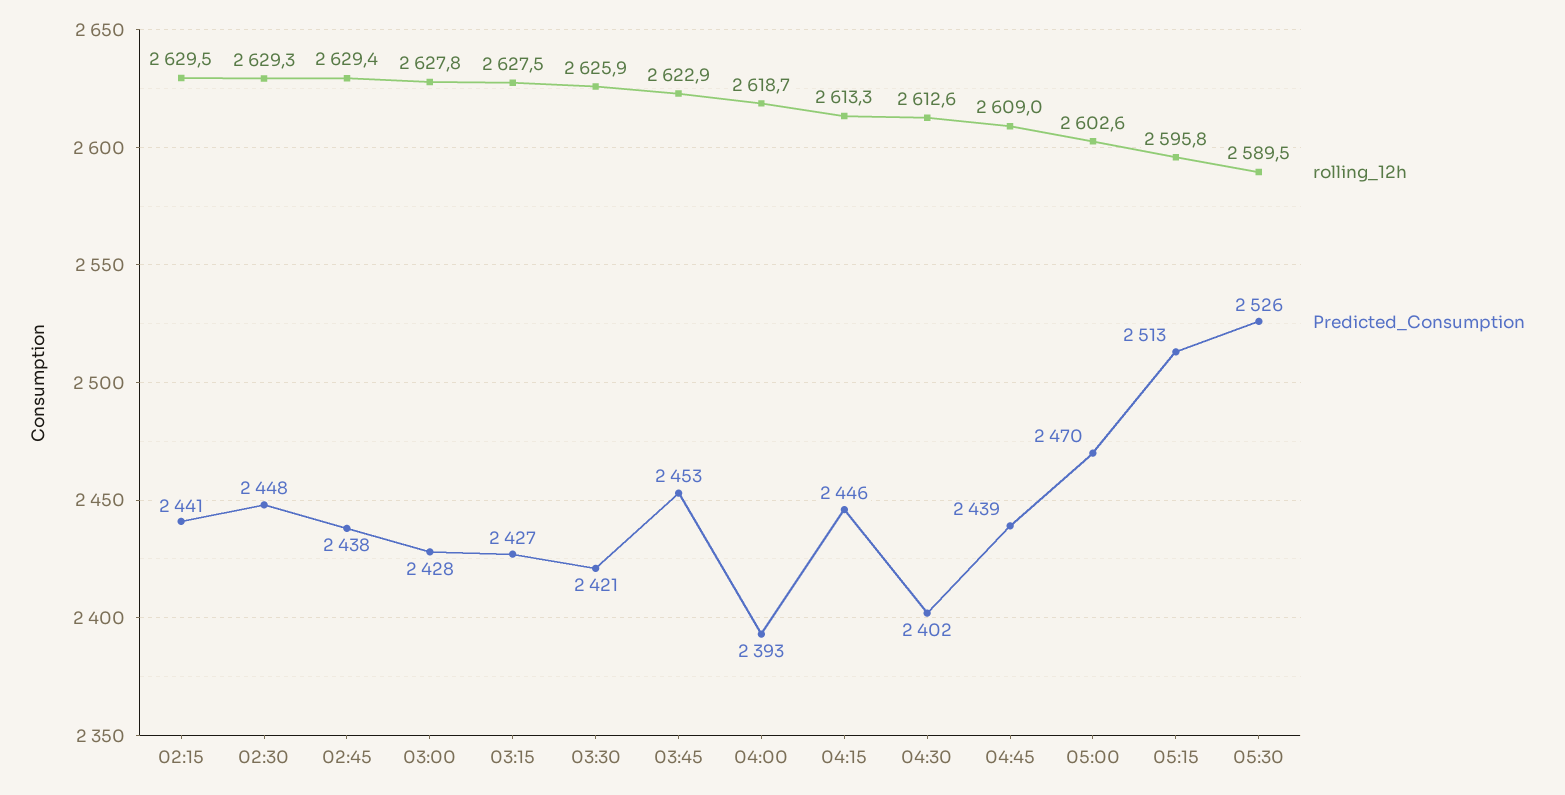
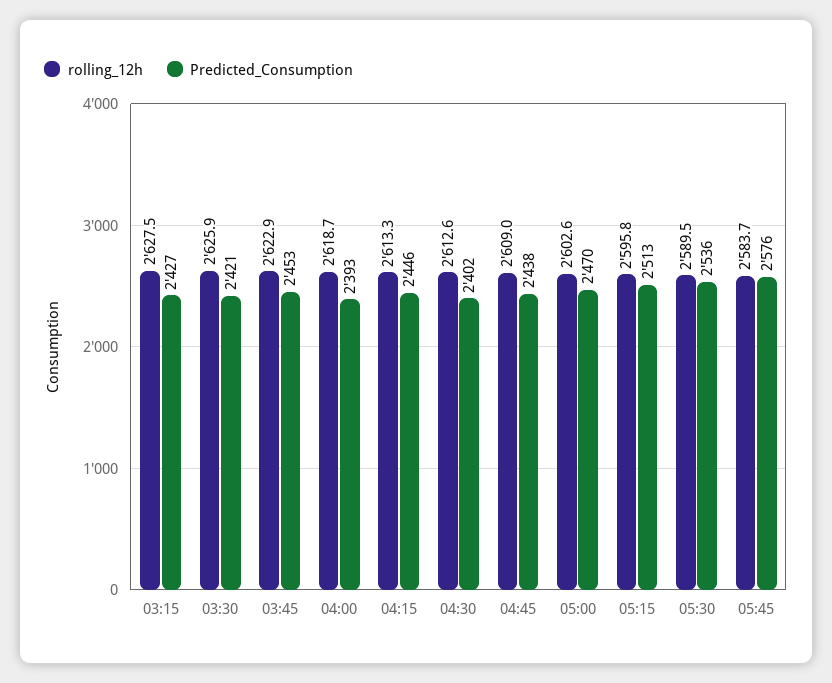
rolling_12h, 02:15: 2629.5 -> none
Predicted_Consumption, 02:15: 2441 -> none
rolling_12h, 02:30: 2629.3 -> none
Predicted_Consumption, 02:30: 2448 -> none
rolling_12h, 02:45: 2629.4 -> none
Predicted_Consumption, 02:45: 2438 -> none
rolling_12h, 03:00: 2627.8 -> none
Predicted_Consumption, 03:00: 2428 -> none
Predicted_Consumption, 04:45: 2439 -> 2438
Predicted_Consumption, 05:30: 2526 -> 2536
rolling_12h, 05:45: none -> 2583.7
Predicted_Consumption, 05:45: none -> 2576

